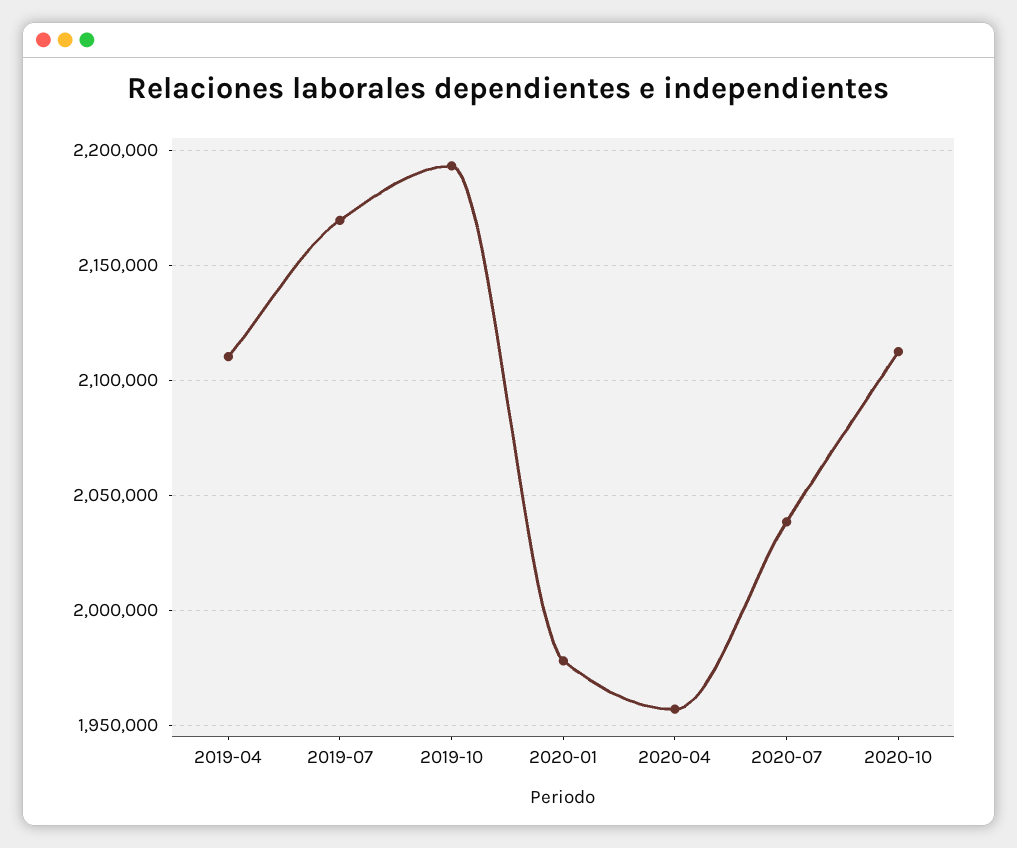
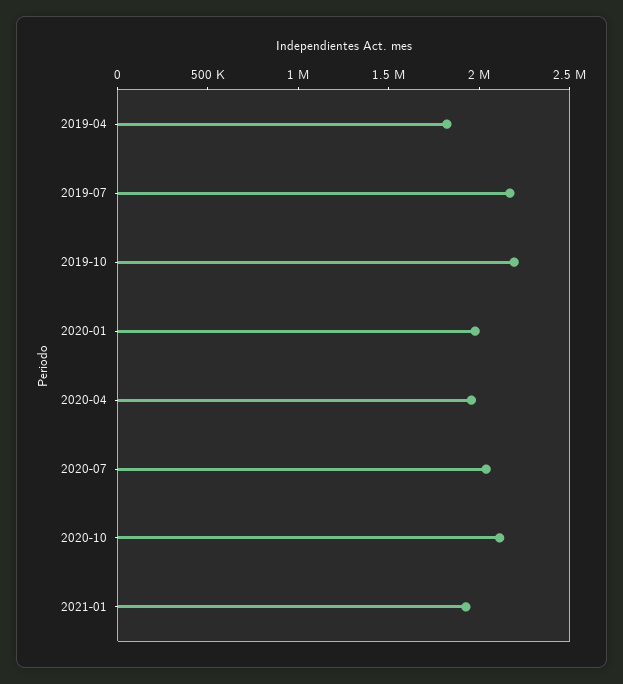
2019-04: 2110000 -> 1800000
2021-01: none -> 1900000

